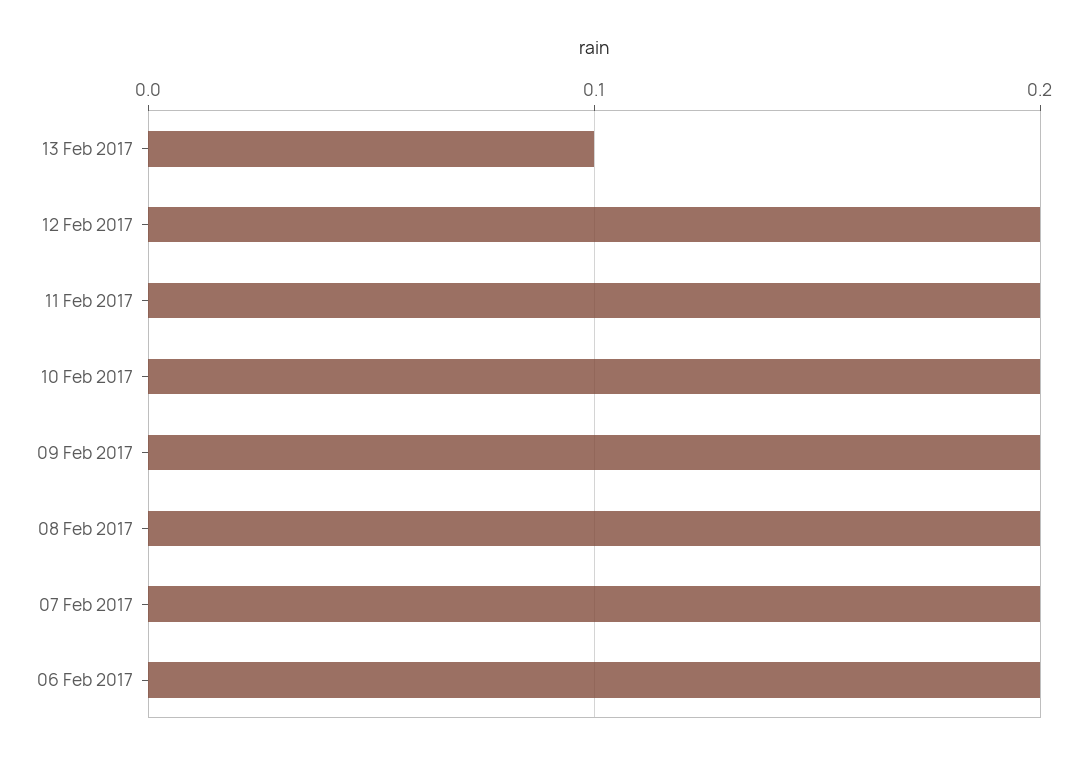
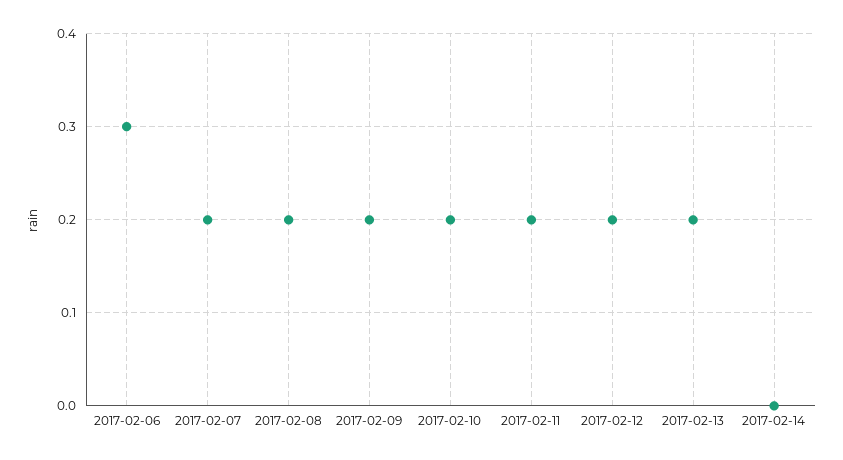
13 Feb 2017: 0.1 -> 0.2
06 Feb 2017: 0.2 -> 0.3
2017-02-14: none -> 0

